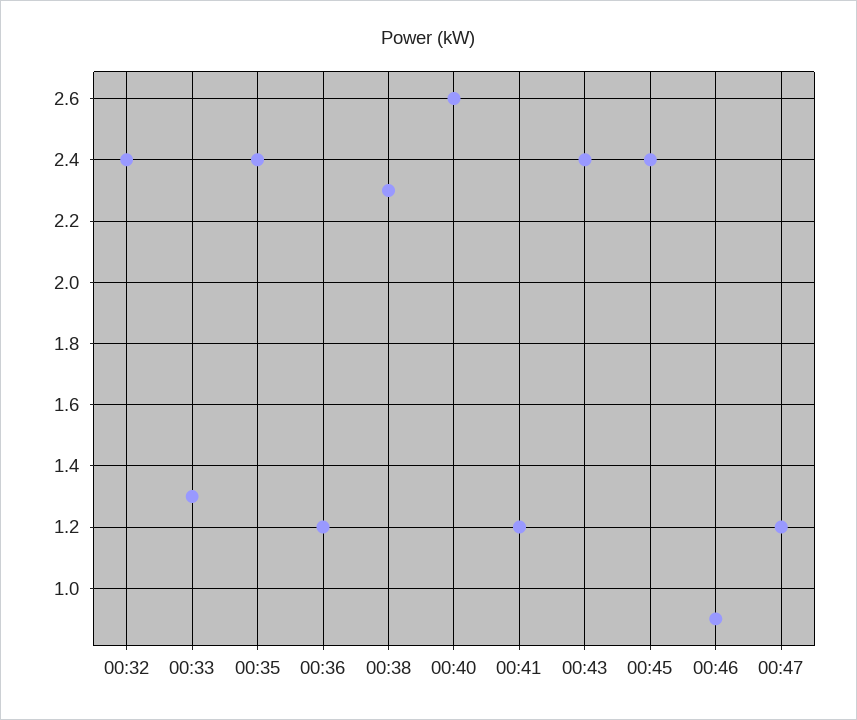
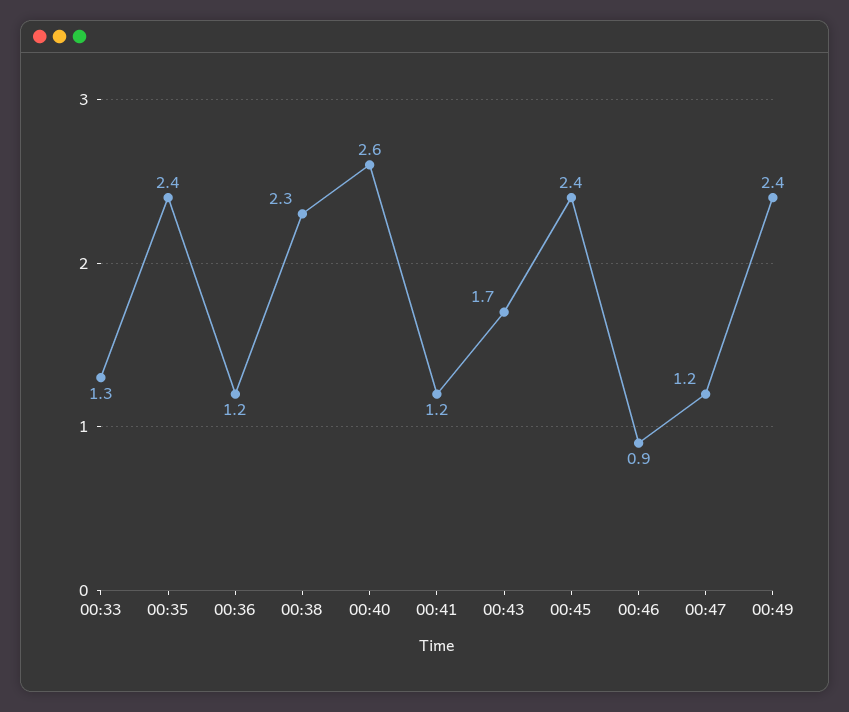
00:32: 2.4 -> none
00:43: 2.4 -> 1.7
00:49: none -> 2.4

